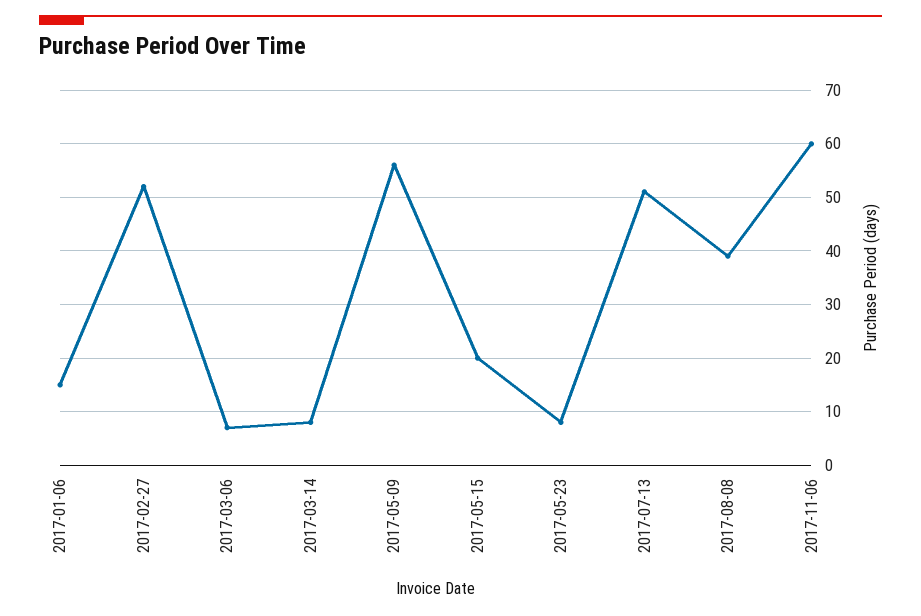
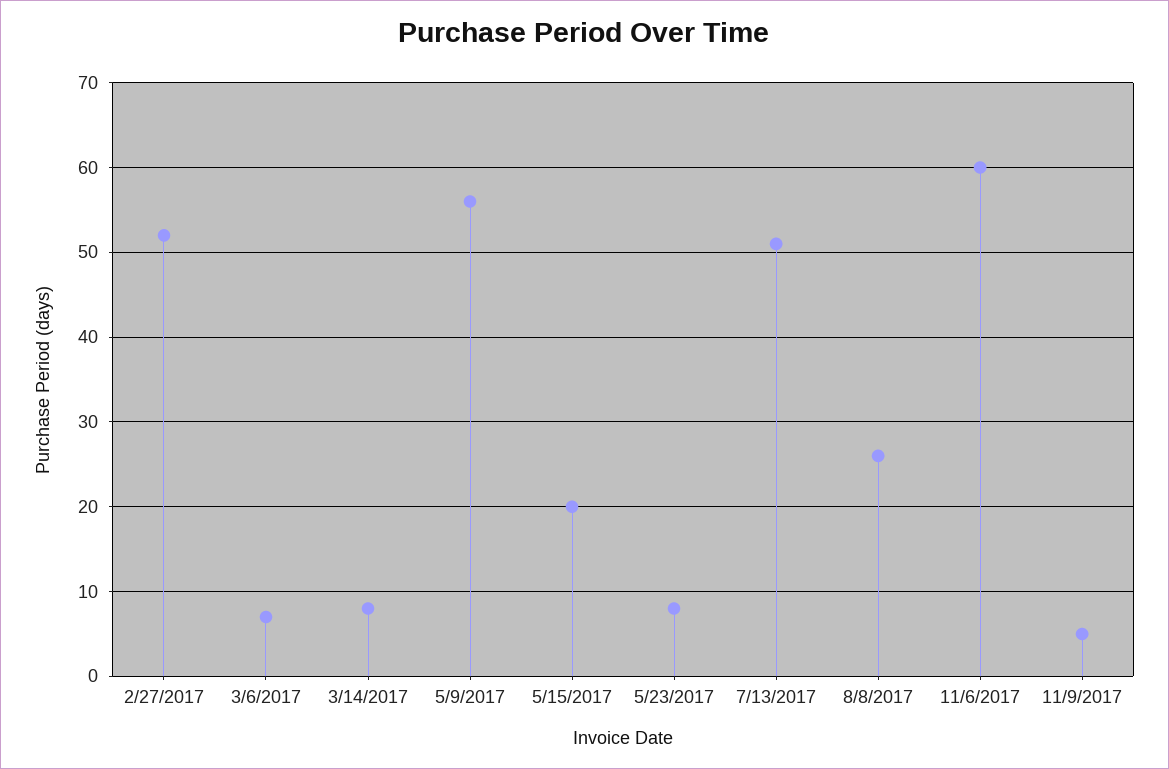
2017-01-06: 15 -> none
2017-08-08: 40 -> 26
11/9/2017: none -> 5

